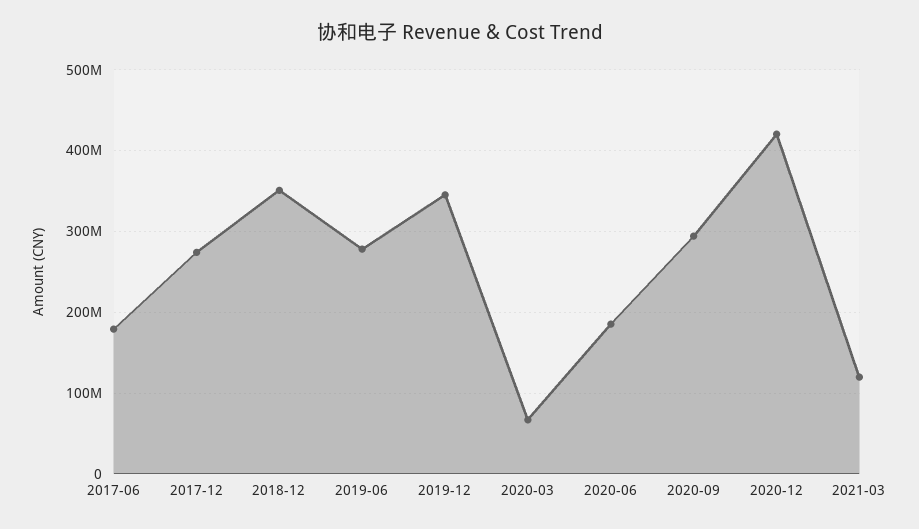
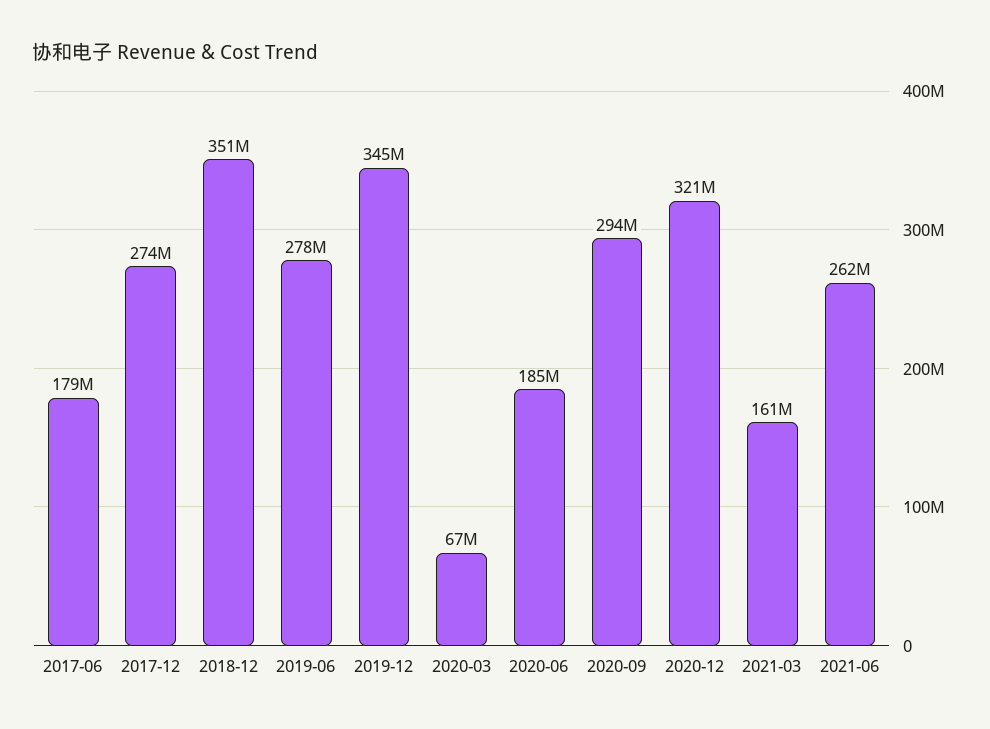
2020-12: 420000000 -> 321000000
2021-03: 120000000 -> 161000000
2021-06: none -> 262000000

